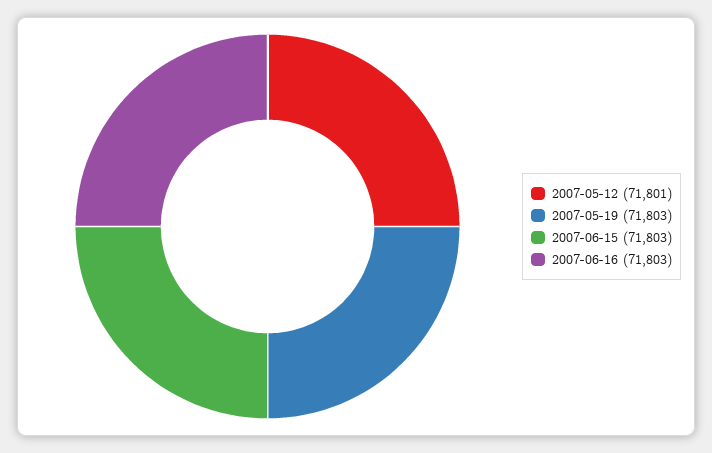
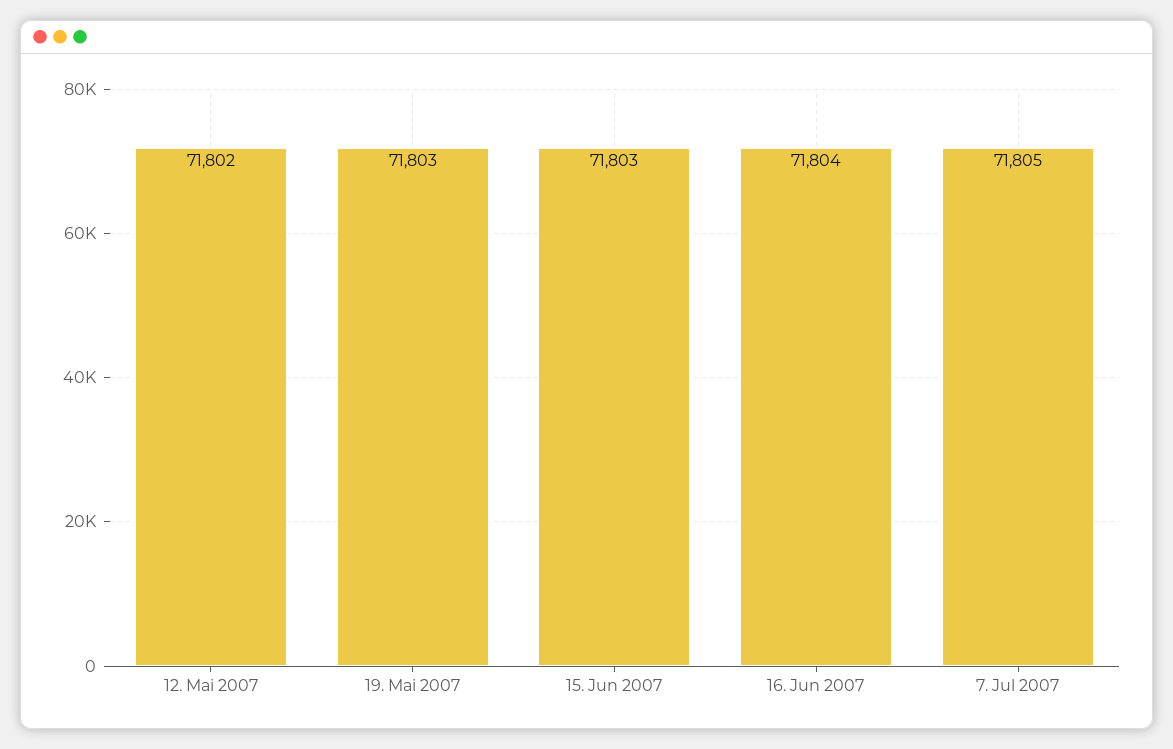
2007-05-12: 71801 -> 71802
2007-06-16: 71803 -> 71804
7. Jul 2007: none -> 71805

